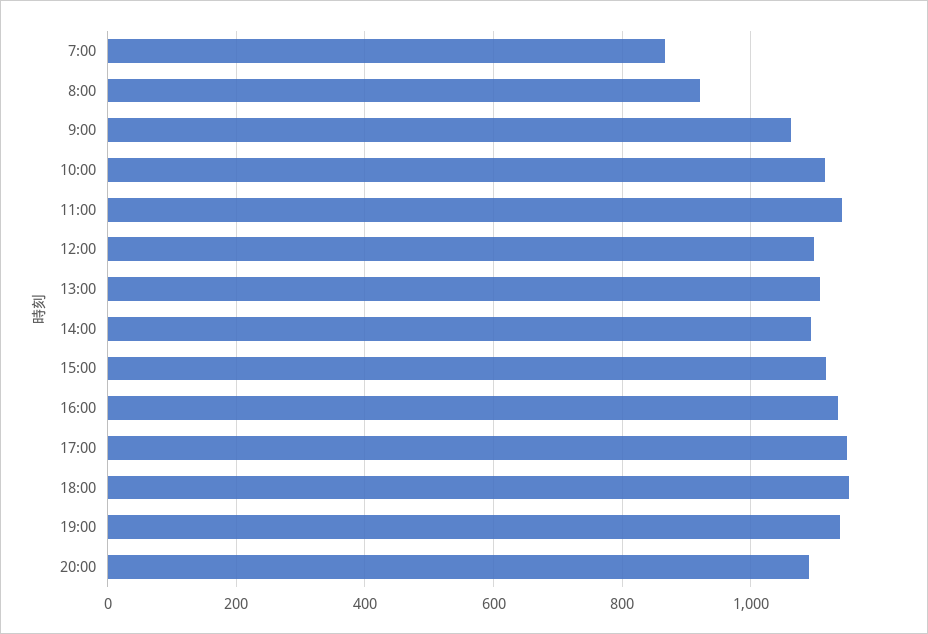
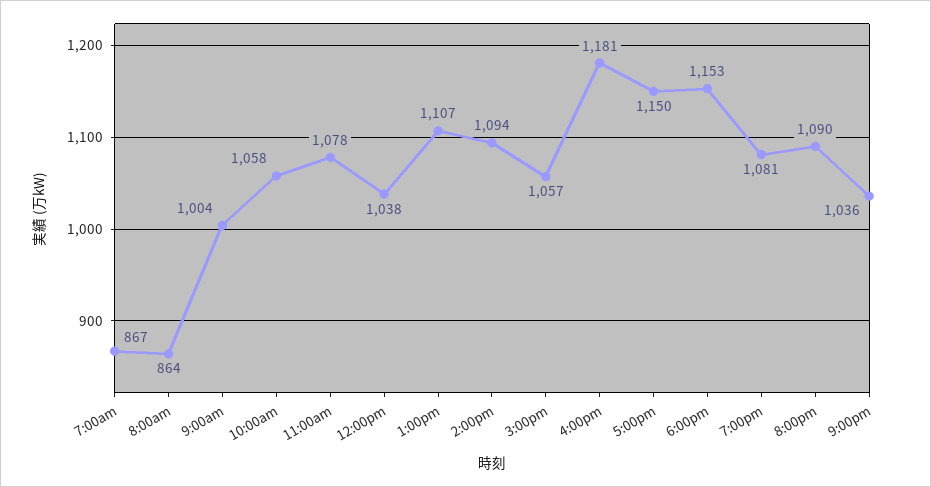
8:00: 920 -> 864
9:00: 1060 -> 1004
10:00: 1120 -> 1058
11:00: 1140 -> 1078
12:00: 1100 -> 1038
15:00: 1120 -> 1057
16:00: 1140 -> 1181
19:00: 1140 -> 1081
9:00pm: none -> 1036

